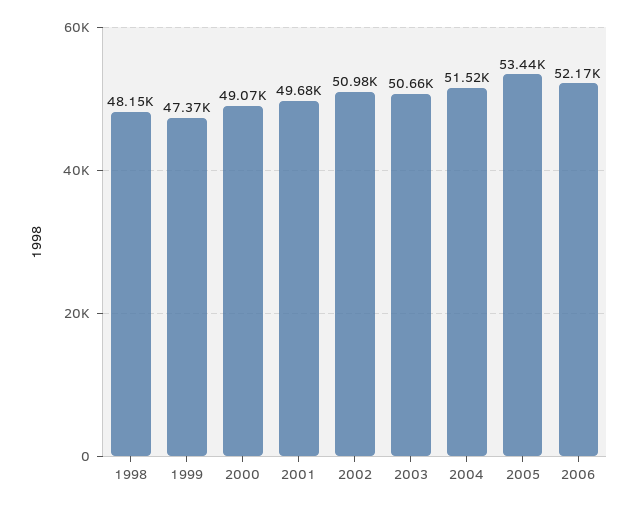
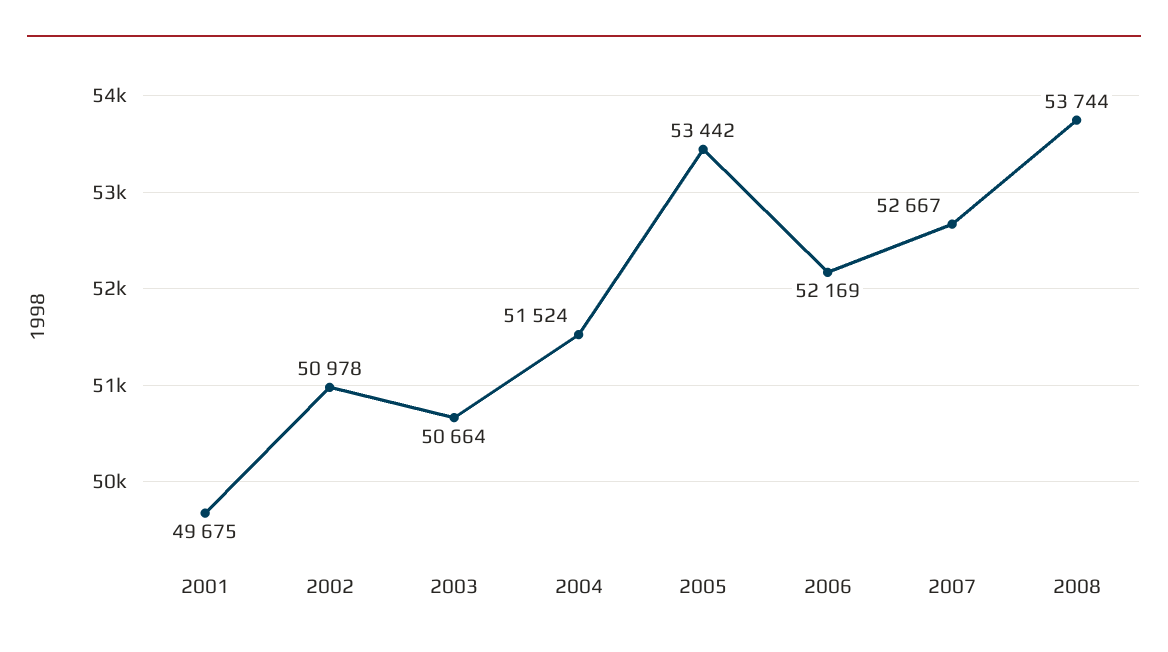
1998: 48150 -> none
1999: 47370 -> none
2000: 49070 -> none
2007: none -> 52667
2008: none -> 53744

